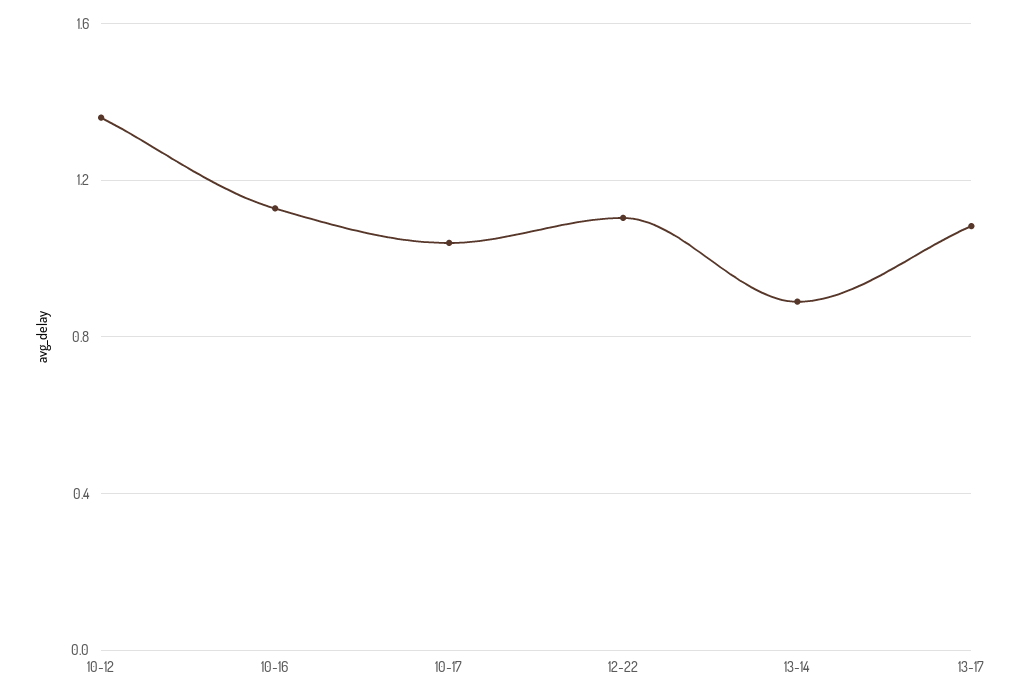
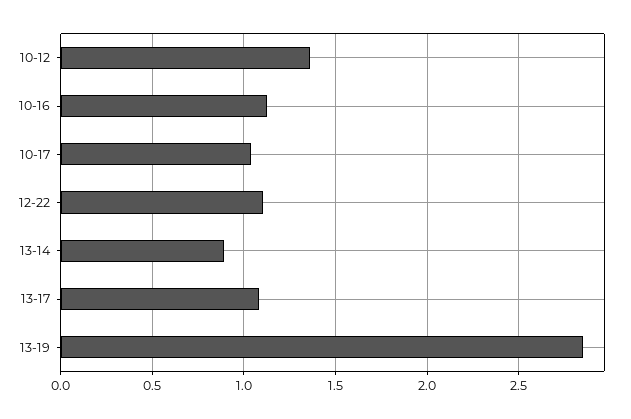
13-19: none -> 2.85

